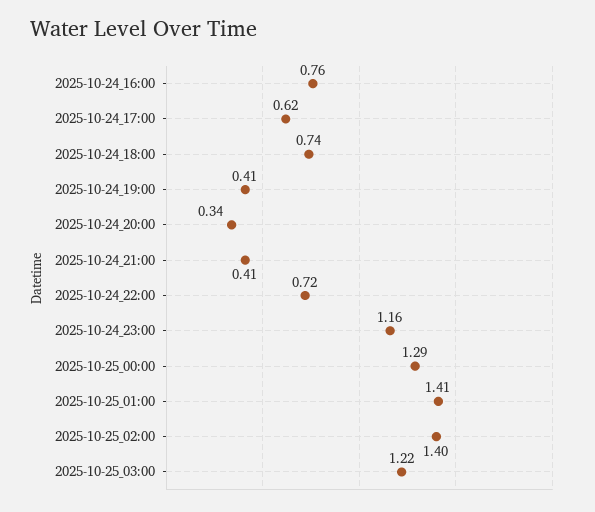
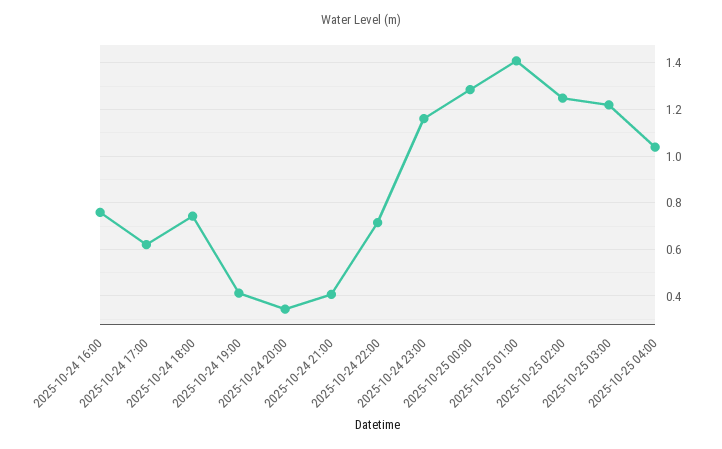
2025-10-25_02:00: 1.4 -> 1.25
2025-10-25 04:00: none -> 1.05

